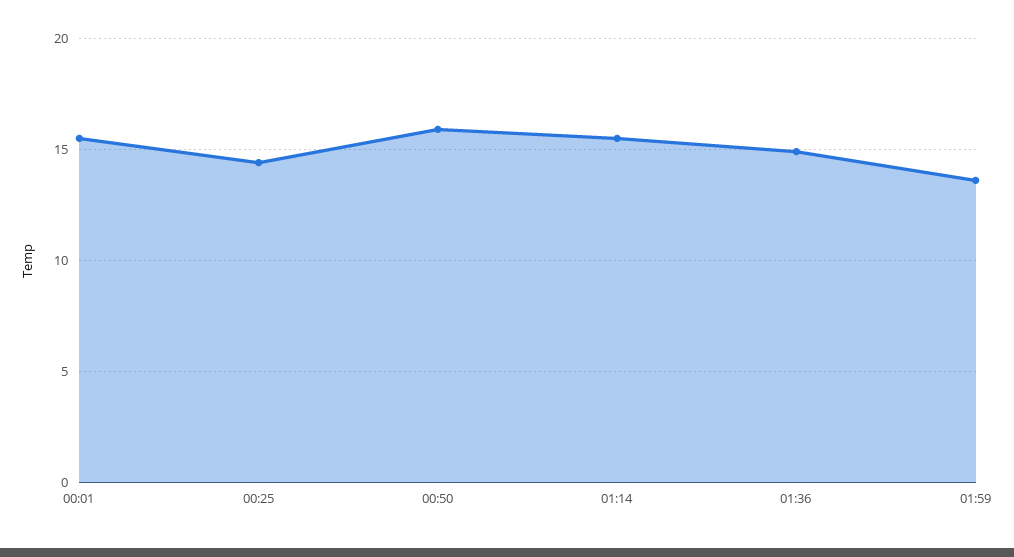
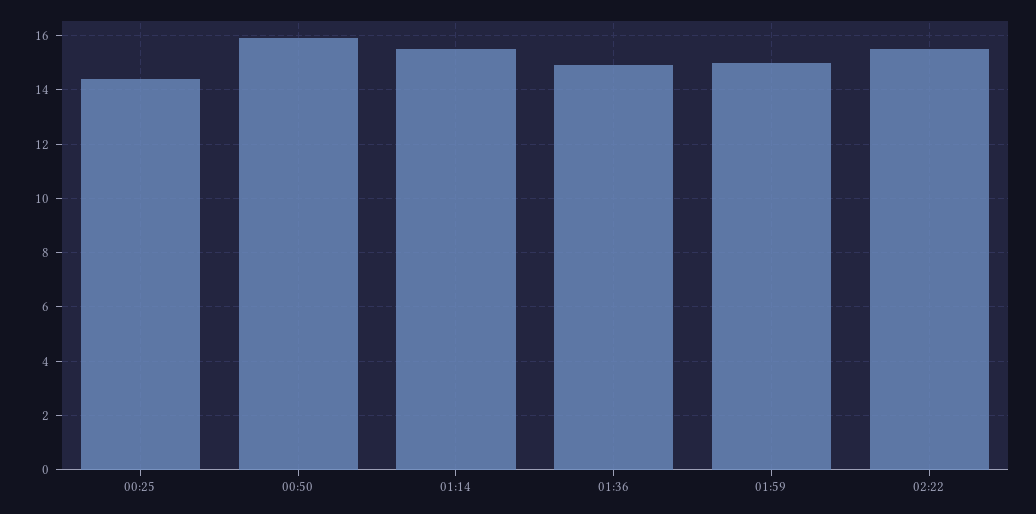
00:01: 15.5 -> none
01:59: 13.5 -> 15
02:22: none -> 15.5

